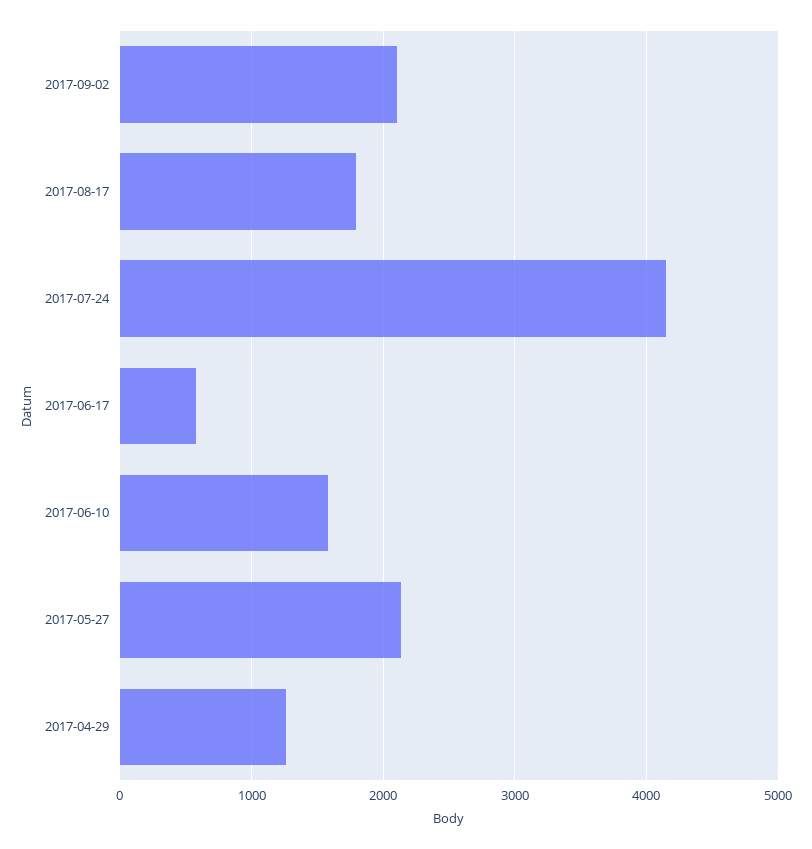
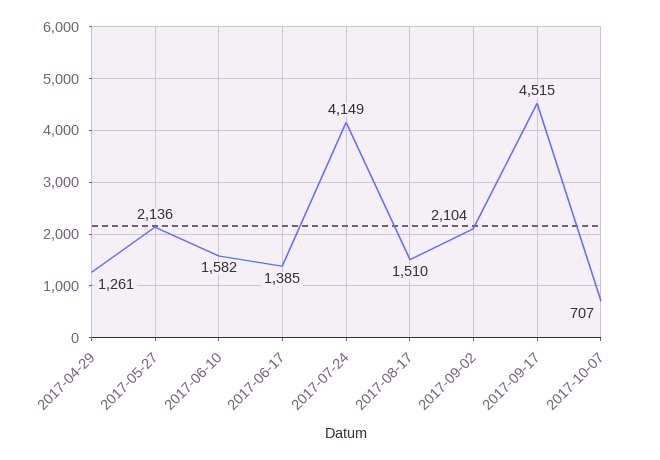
2017-08-17: 1800 -> 1510
2017-06-17: 600 -> 1385
2017-09-17: none -> 4515
2017-10-07: none -> 707

